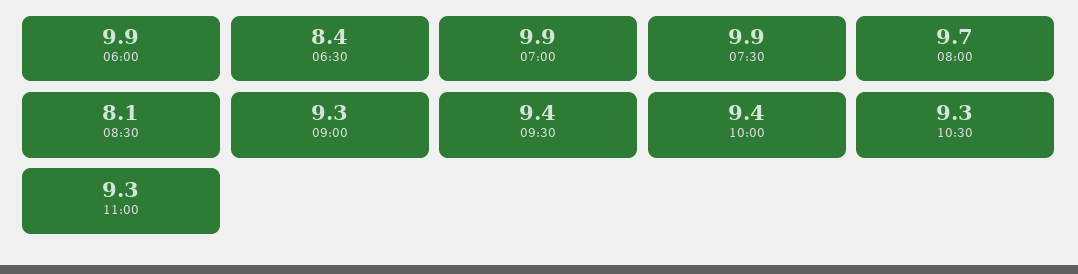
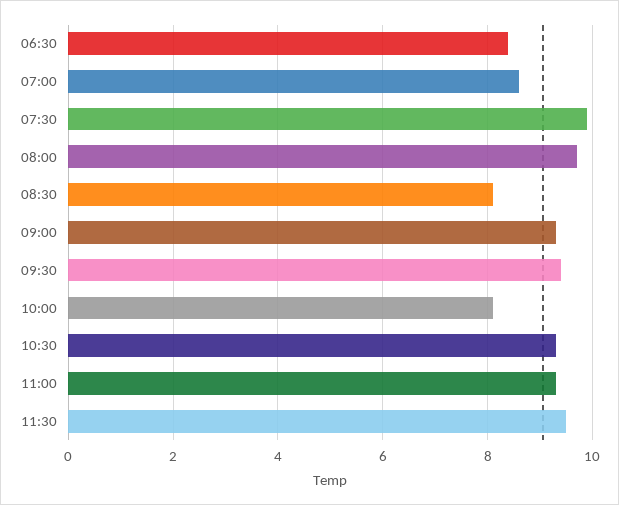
06:00: 9.9 -> none
07:00: 9.9 -> 8.5
10:00: 9.4 -> 8
11:30: none -> 9.5

